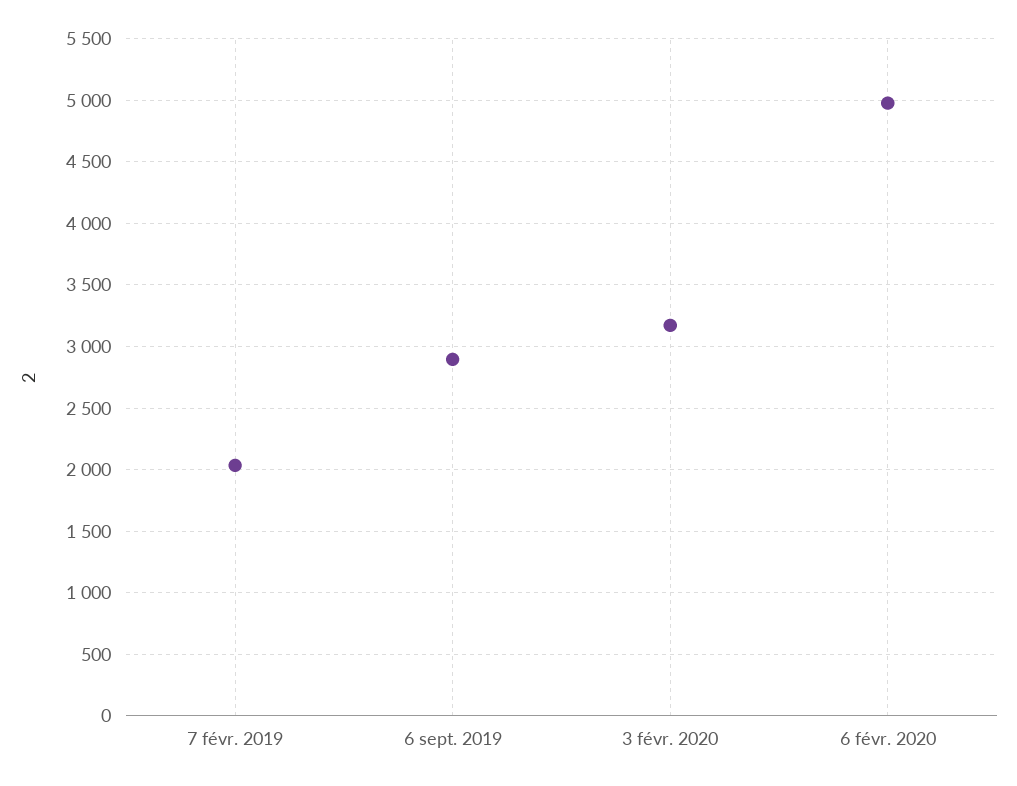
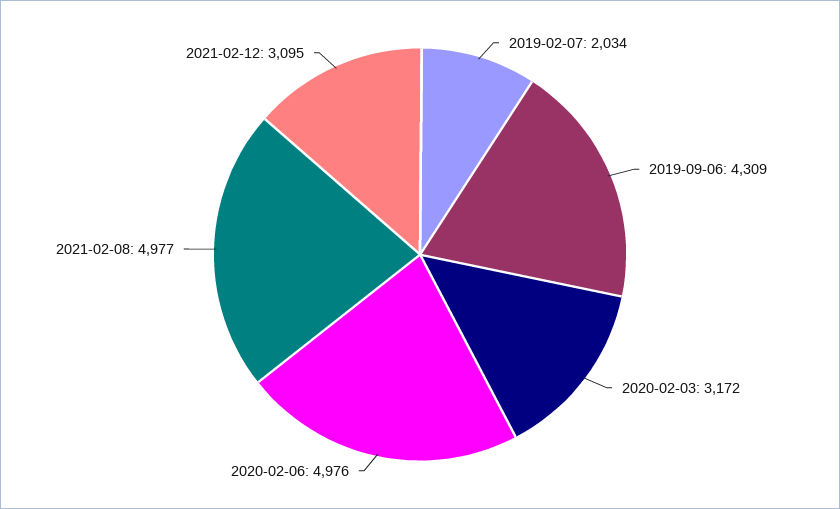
6 sept. 2019: 2900 -> 4309
2021-02-08: none -> 4977
2021-02-12: none -> 3095

